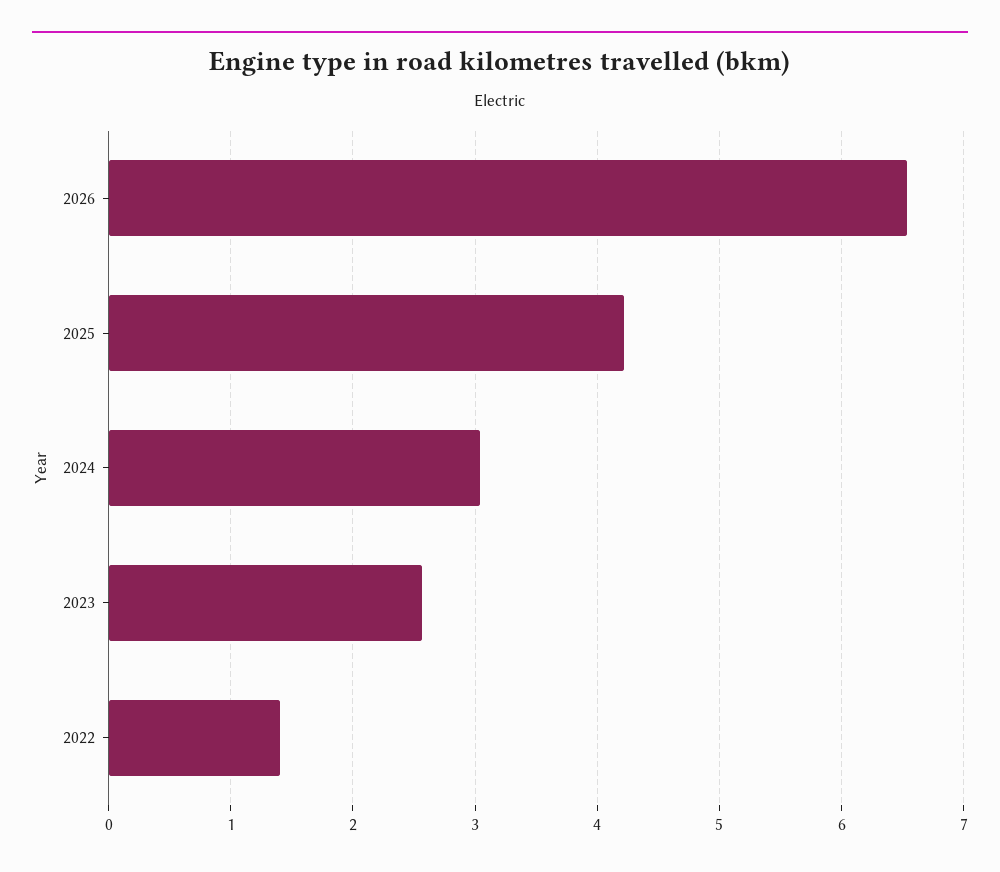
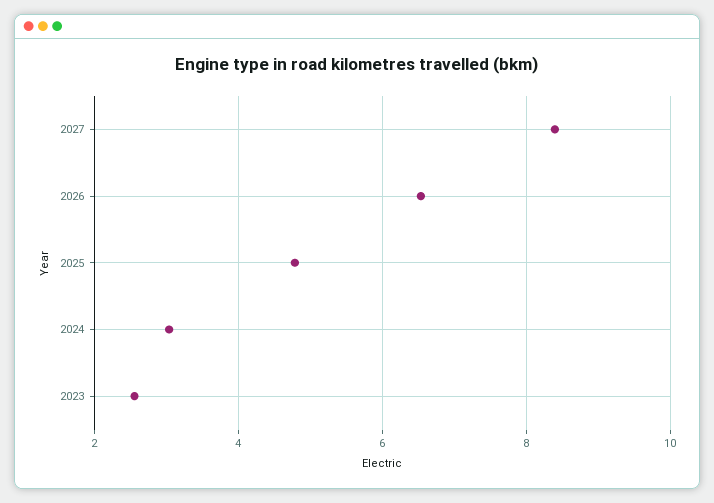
2025: 4.2 -> 4.8
2022: 1.4 -> none
2027: none -> 8.4

